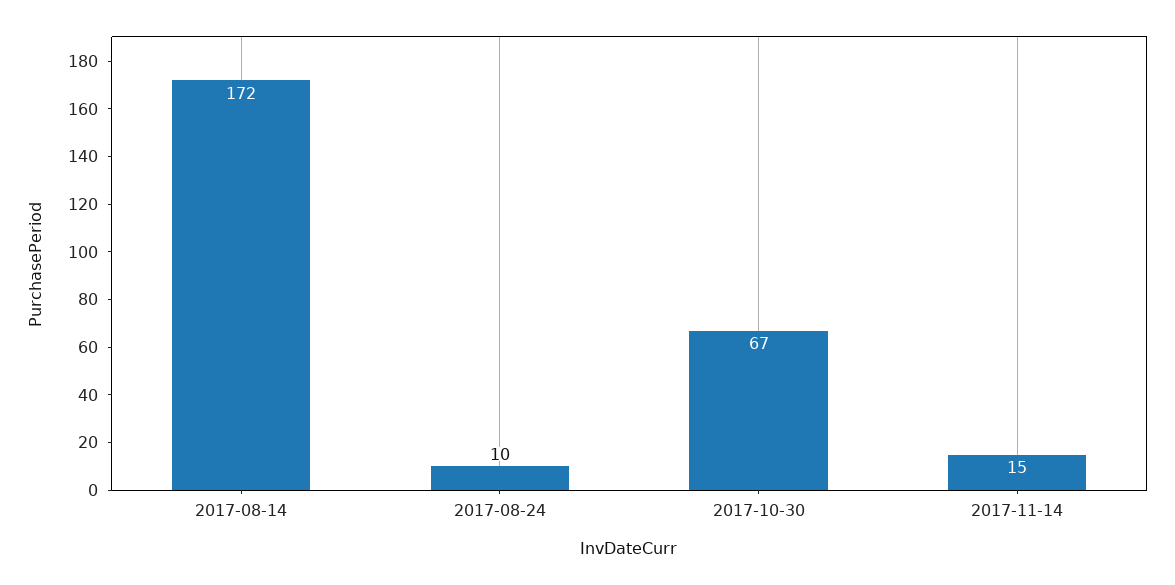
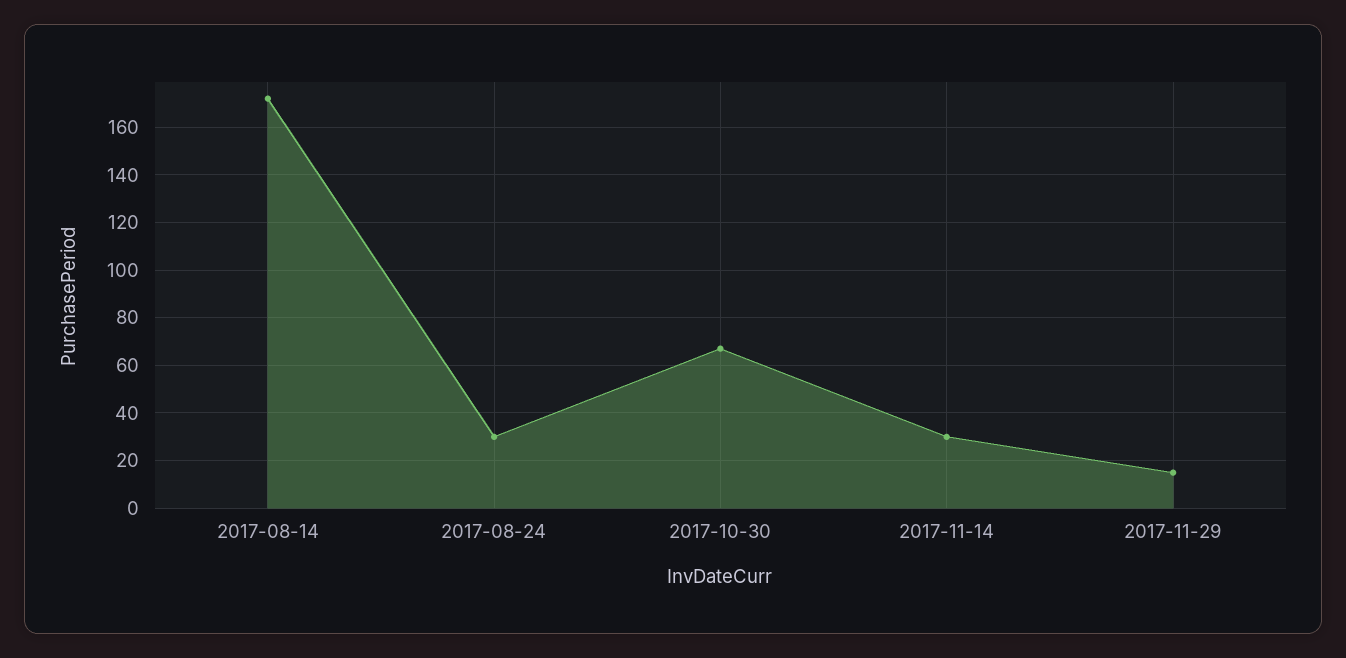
2017-08-24: 10 -> 30
2017-11-14: 15 -> 30
2017-11-29: none -> 15

